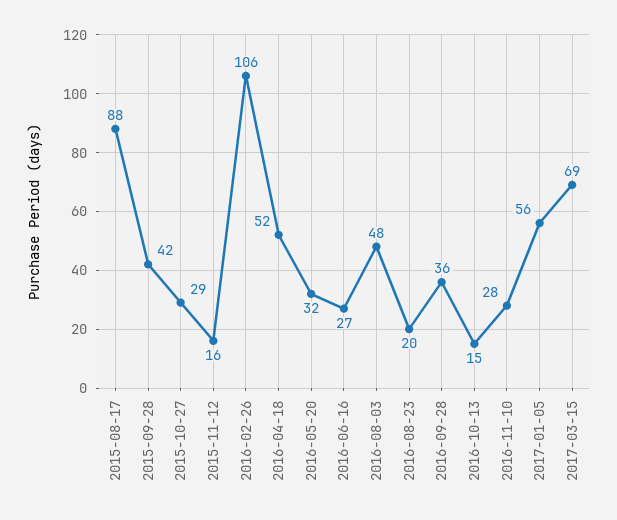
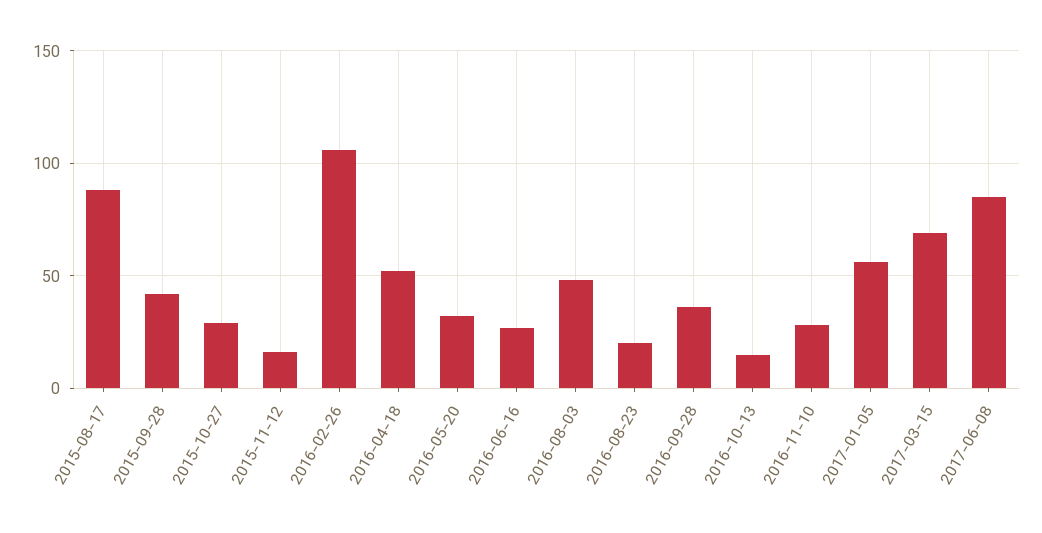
2017-06-08: none -> 85

